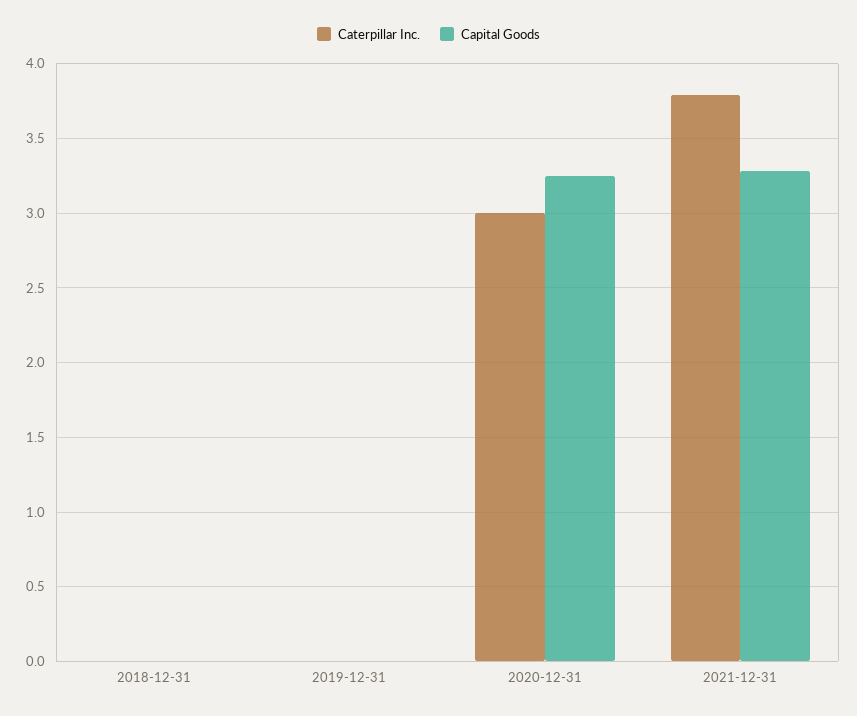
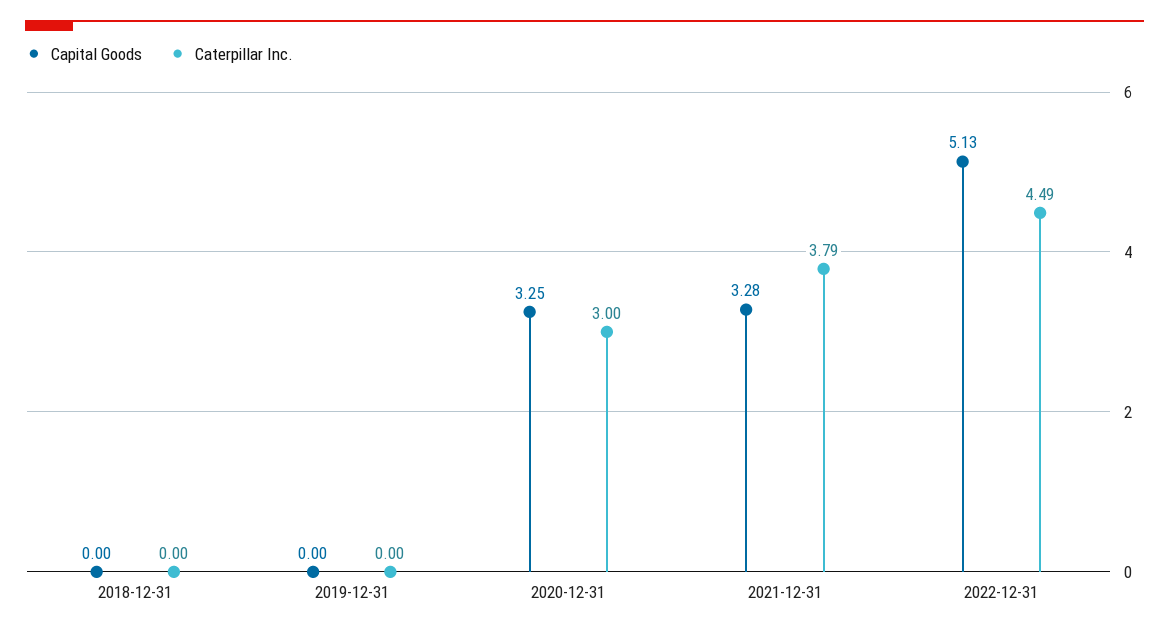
Capital Goods, 2022-12-31: none -> 5.13
Caterpillar Inc., 2022-12-31: none -> 4.49

